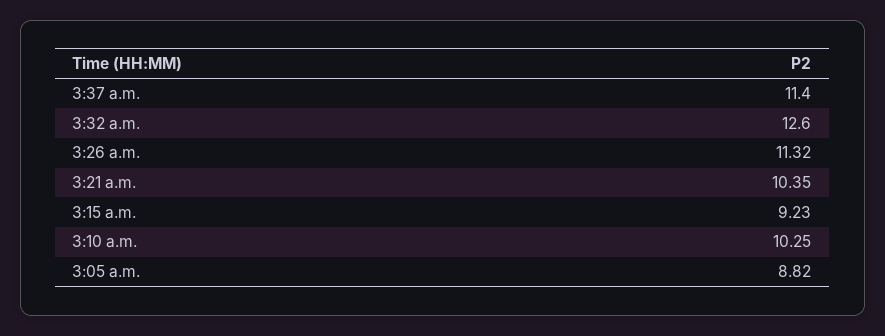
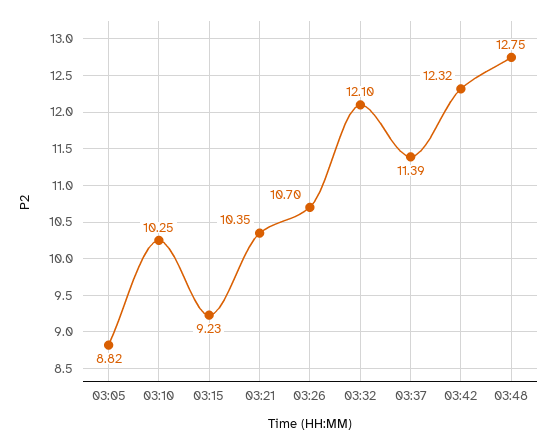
3:37 a.m.: 11.4 -> 11.39
3:32 a.m.: 12.6 -> 12.1
3:26 a.m.: 11.32 -> 10.7
03:42: none -> 12.32
03:48: none -> 12.75

